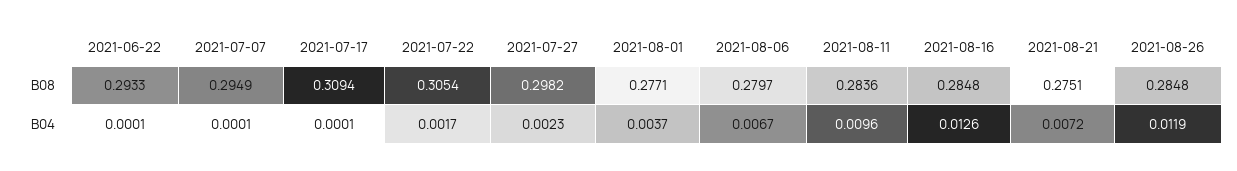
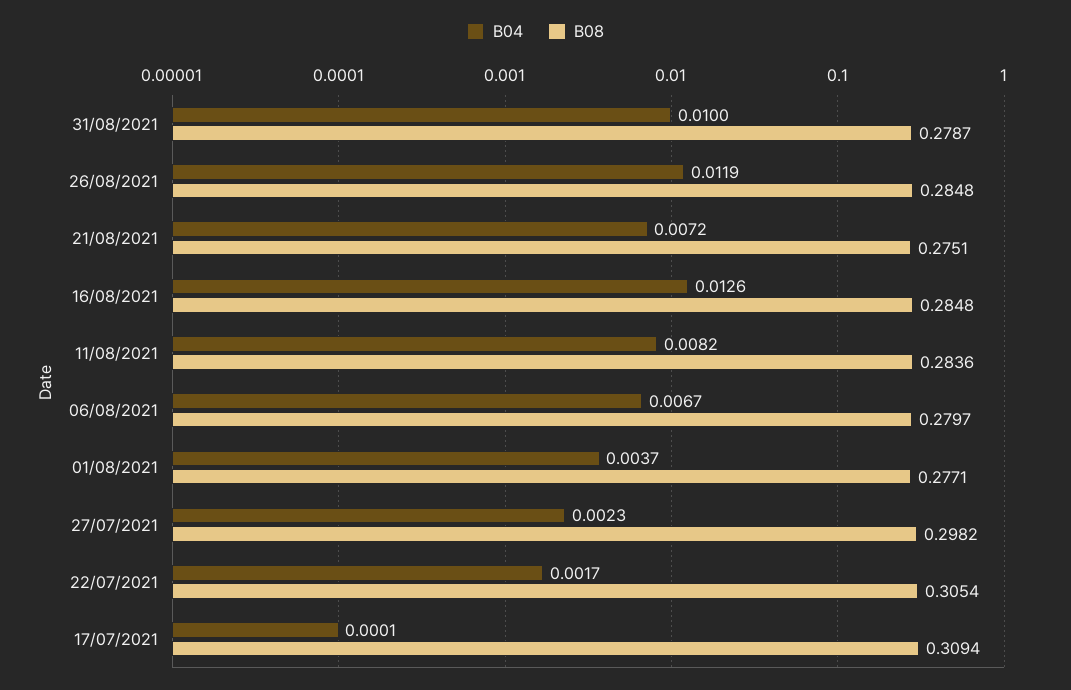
B08, 2021-06-22: 0.2933 -> none
B08, 2021-07-07: 0.2949 -> none
B04, 2021-06-22: 0.0001 -> none
B04, 2021-07-07: 0.0001 -> none
B04, 2021-08-11: 0.0096 -> 0.0082
B04, 31/08/2021: none -> 0.01
B08, 31/08/2021: none -> 0.2787

